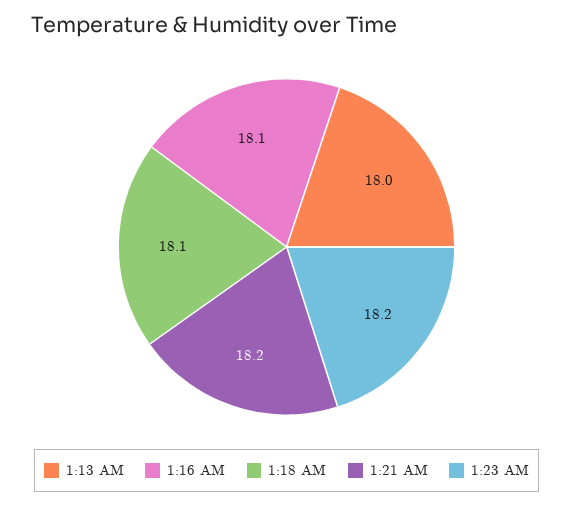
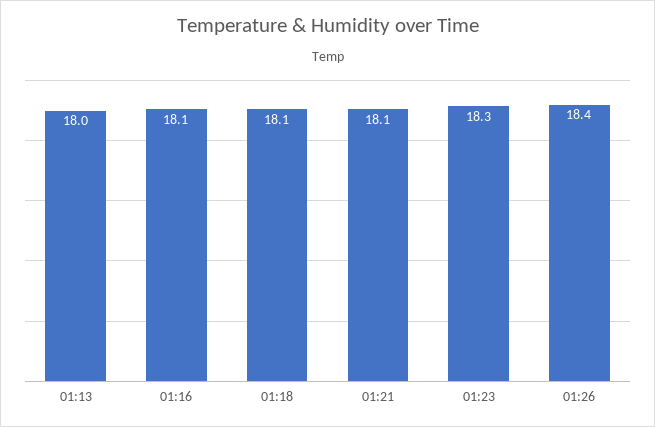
1:21 AM: 18.2 -> 18.1
1:23 AM: 18.2 -> 18.3
01:26: none -> 18.4

